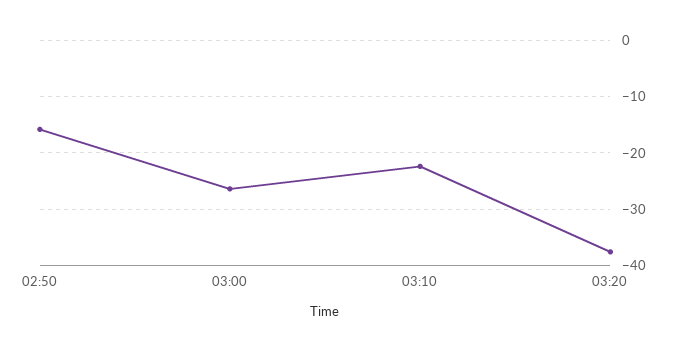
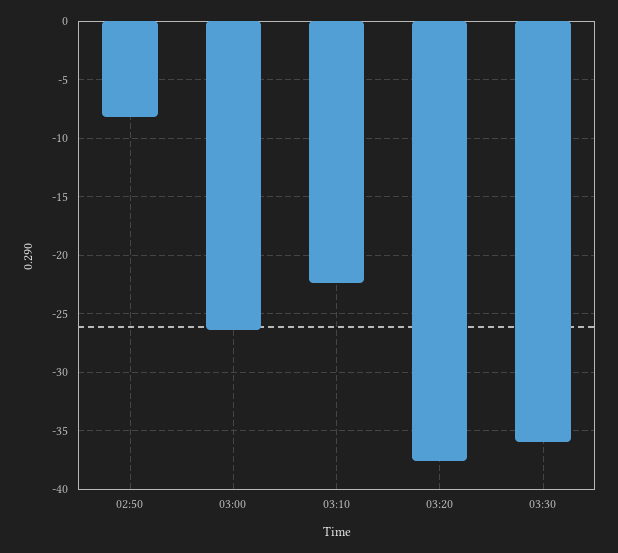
02:50: -16 -> -8
03:30: none -> -36

